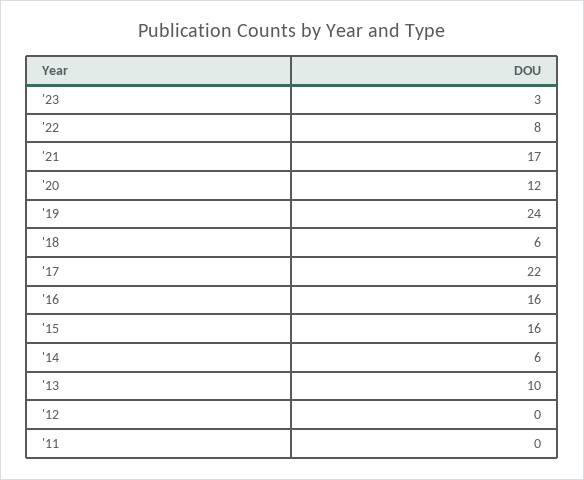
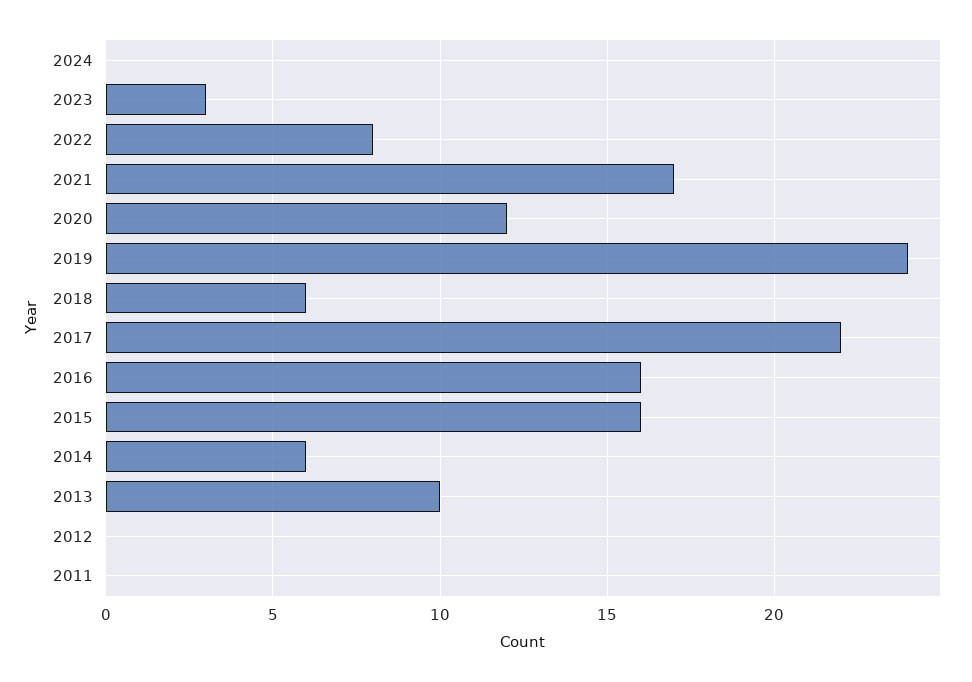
2024: none -> 0

